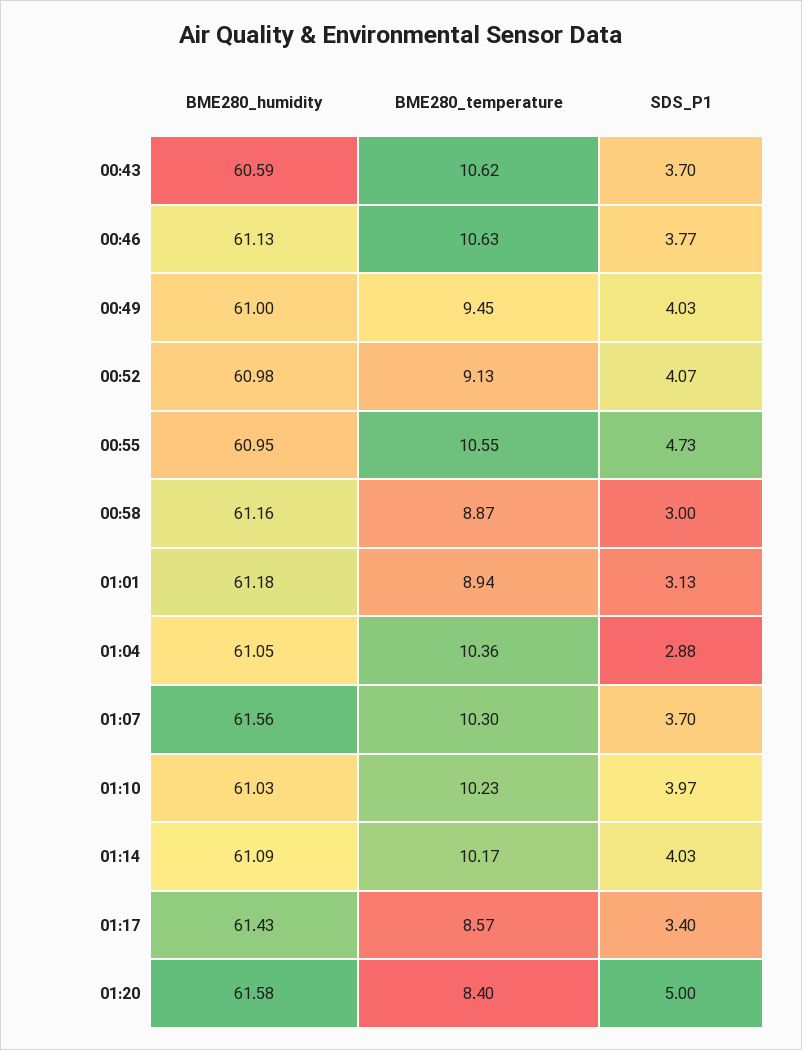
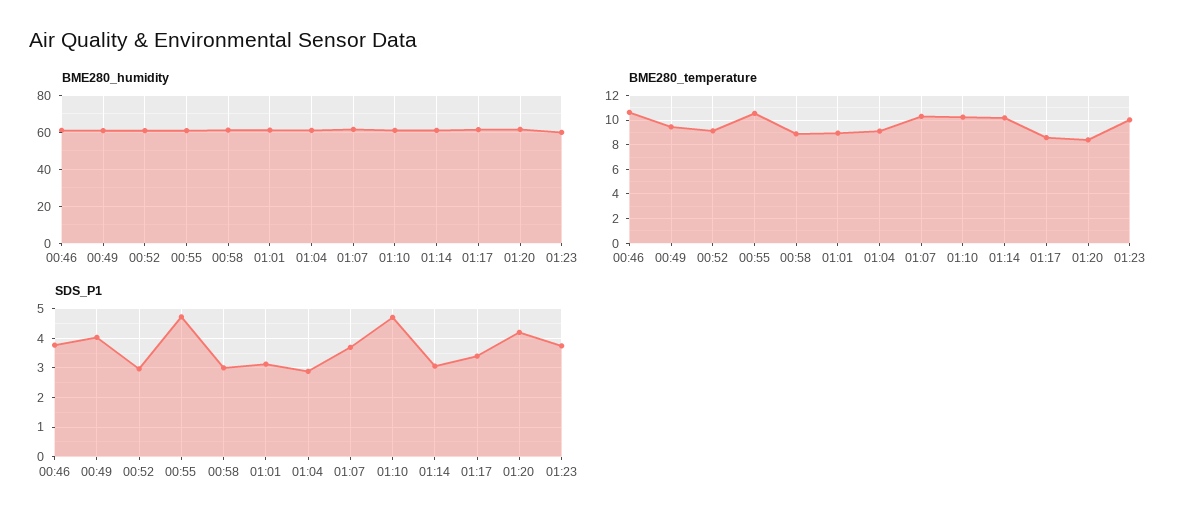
BME280_humidity, 00:43: 60.59 -> none
BME280_temperature, 00:43: 10.62 -> none
SDS_P1, 00:43: 3.7 -> none
SDS_P1, 00:52: 4.07 -> 3
BME280_temperature, 01:04: 10.36 -> 9
SDS_P1, 01:10: 3.97 -> 4.75
SDS_P1, 01:14: 4.03 -> 3
SDS_P1, 01:20: 5 -> 4.25
BME280_humidity, 01:23: none -> 60
BME280_temperature, 01:23: none -> 10
SDS_P1, 01:23: none -> 3.75

